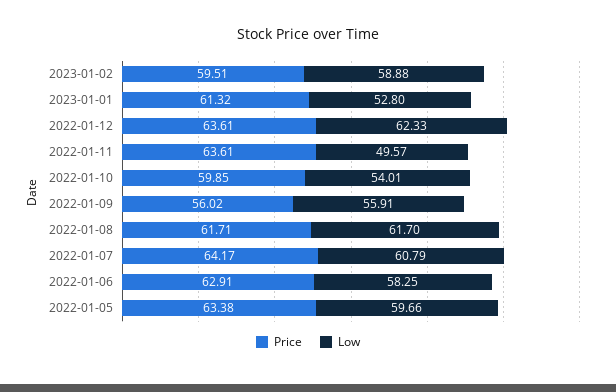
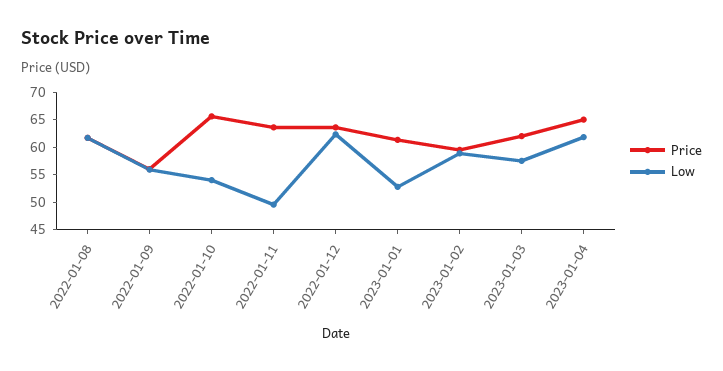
Price, 2022-01-10: 59.85 -> 65
Price, 2022-01-07: 64.17 -> none
Low, 2022-01-07: 60.79 -> none
Price, 2022-01-06: 62.91 -> none
Low, 2022-01-06: 58.25 -> none
Price, 2022-01-05: 63.38 -> none
Low, 2022-01-05: 59.66 -> none
Price, 2023-01-03: none -> 62.5
Low, 2023-01-03: none -> 57.5
Price, 2023-01-04: none -> 65
Low, 2023-01-04: none -> 62.5

